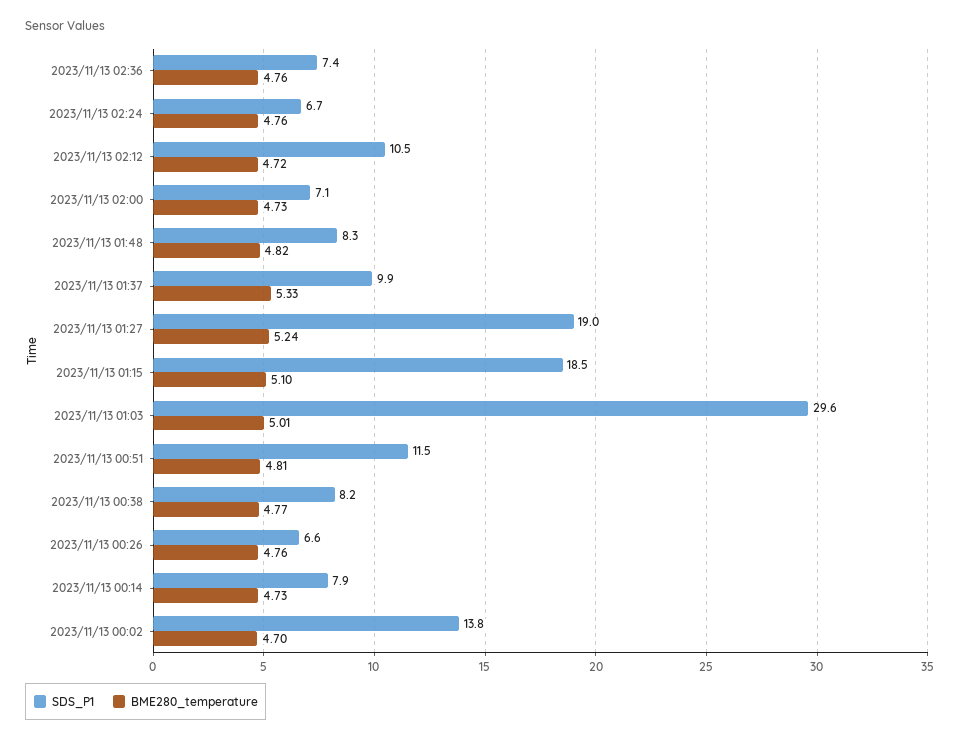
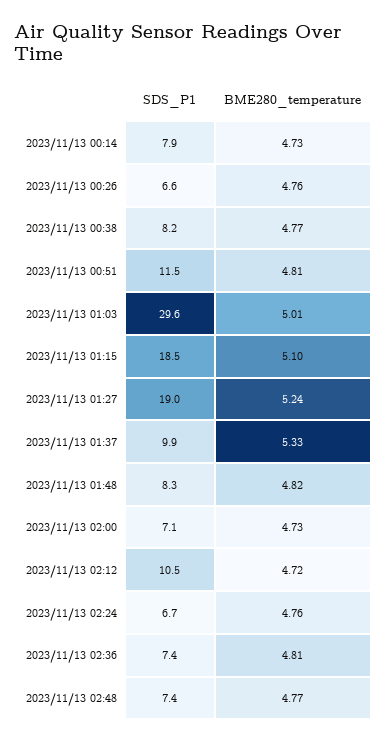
BME280_temperature, 2023/11/13 02:36: 4.76 -> 4.81
SDS_P1, 2023/11/13 00:02: 13.8 -> none
BME280_temperature, 2023/11/13 00:02: 4.7 -> none
SDS_P1, 2023/11/13 02:48: none -> 7.4
BME280_temperature, 2023/11/13 02:48: none -> 4.77

